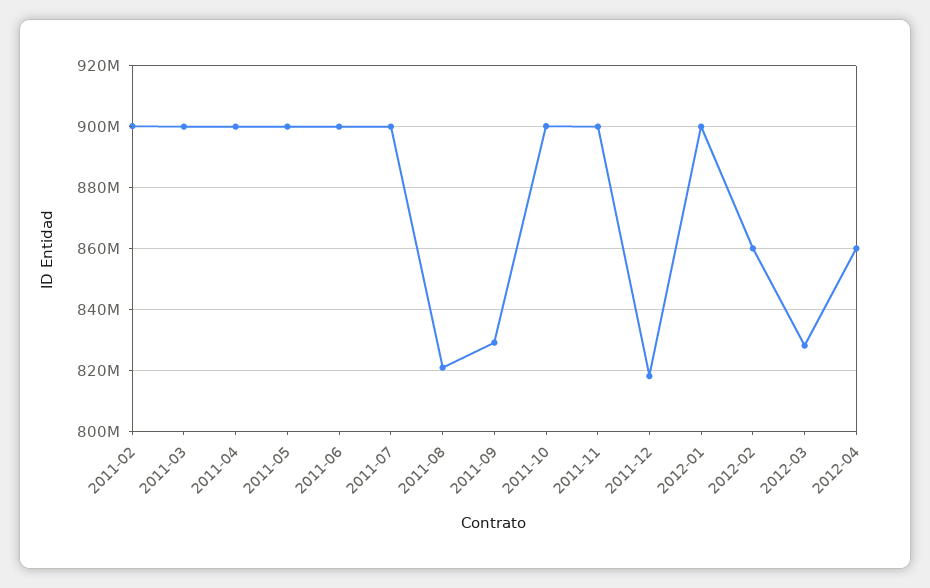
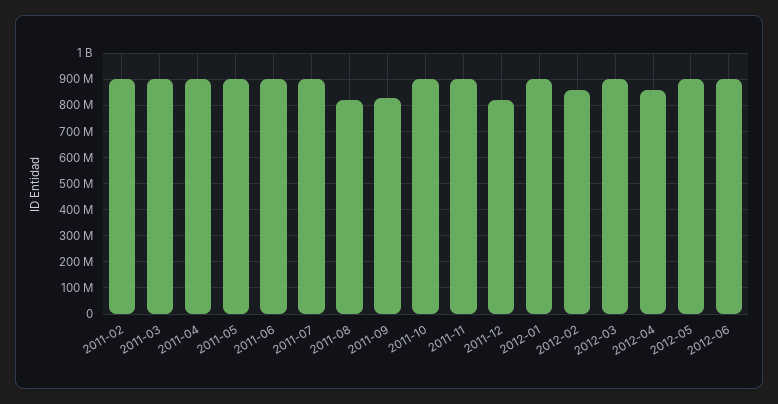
2012-03: 828000000 -> 900000000
2012-05: none -> 900000000
2012-06: none -> 900000000

